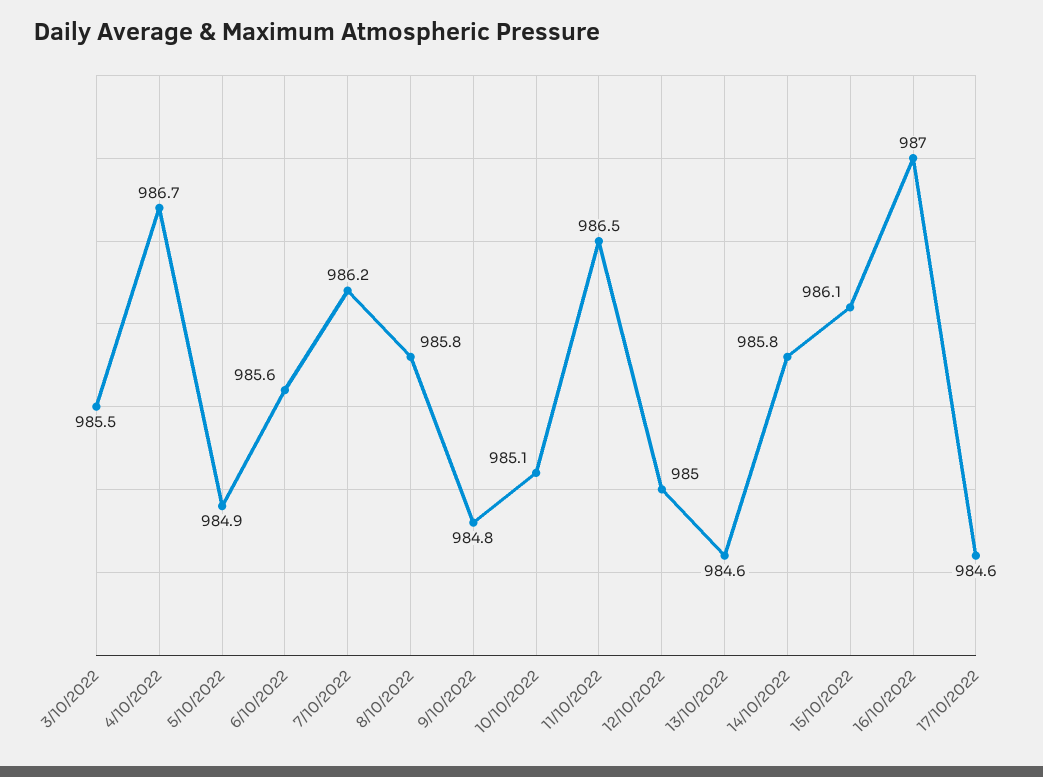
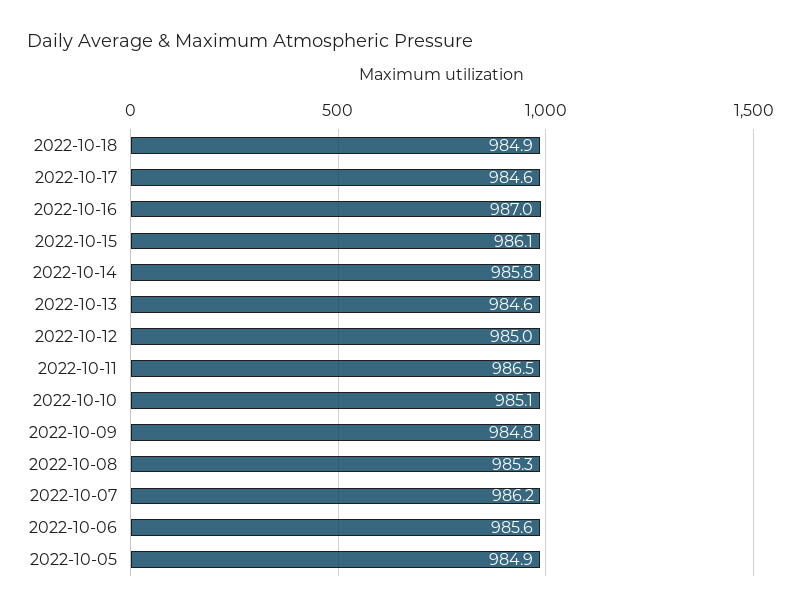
3/10/2022: 985.5 -> none
4/10/2022: 986.7 -> none
8/10/2022: 985.8 -> 985.3
2022-10-18: none -> 984.9

